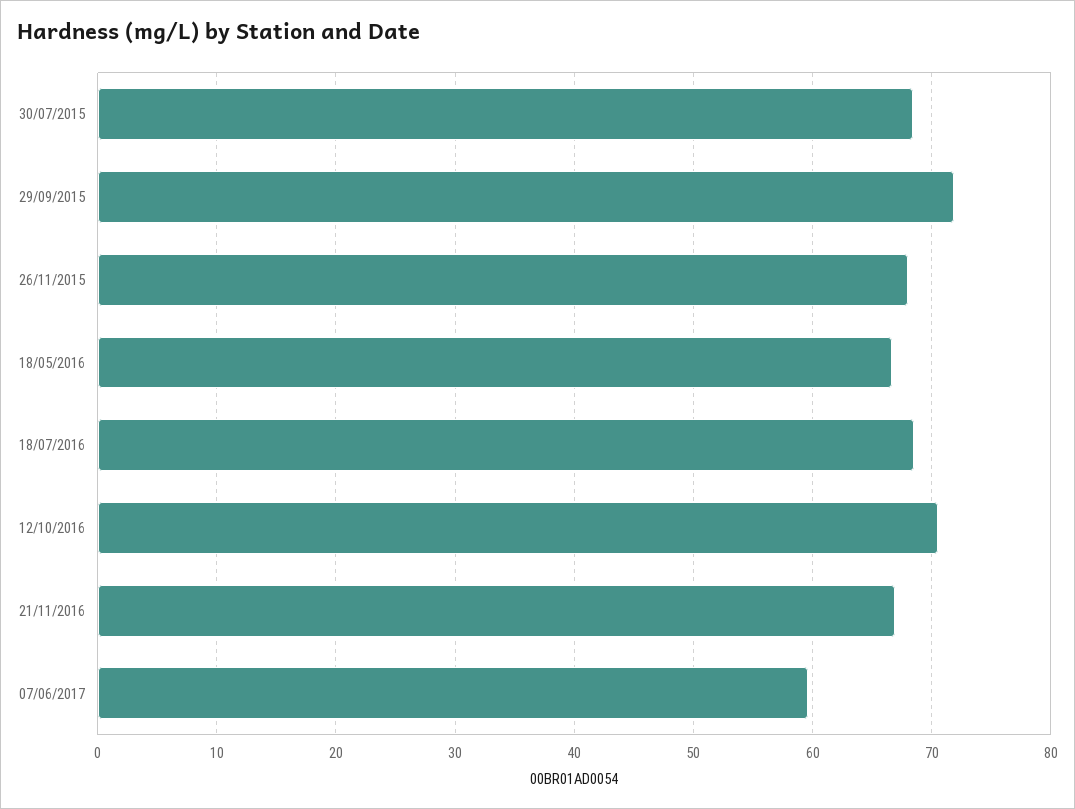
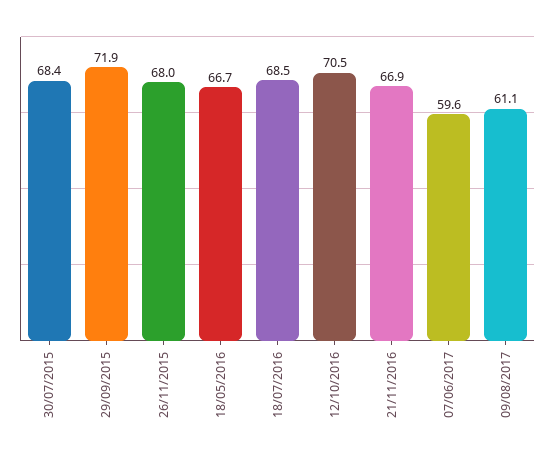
09/08/2017: none -> 61.1

